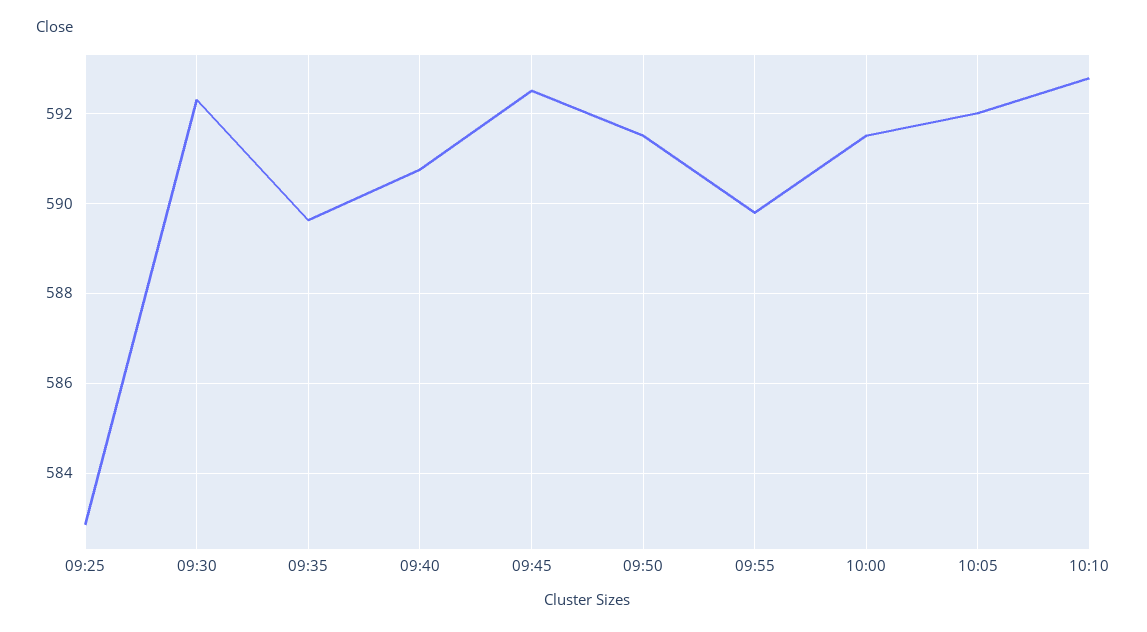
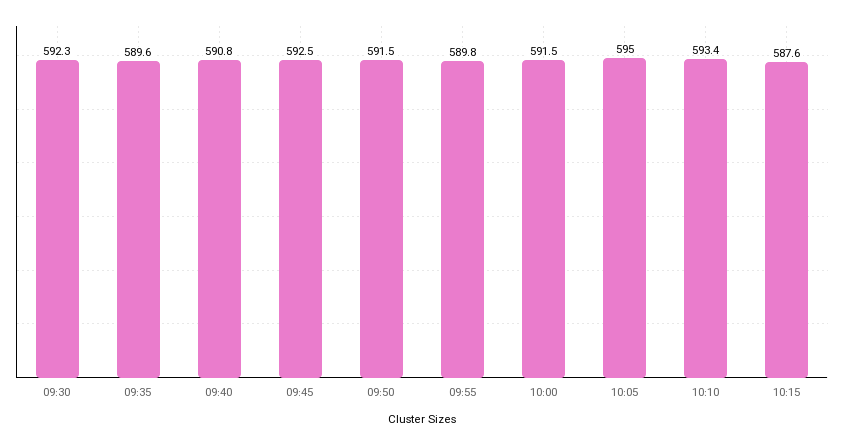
09:25: 582.8 -> none
10:05: 592 -> 595
10:10: 592.8 -> 593.4
10:15: none -> 587.6

